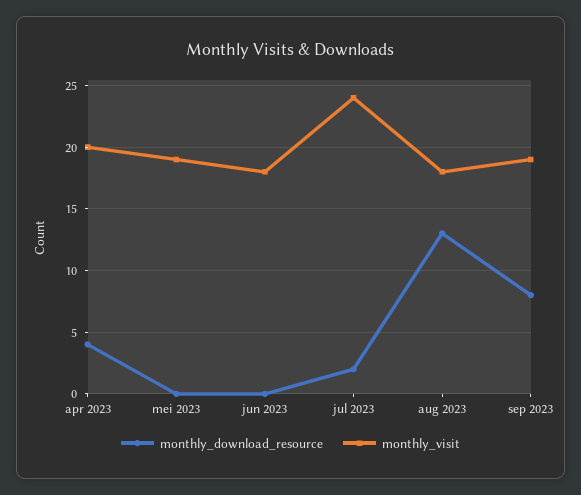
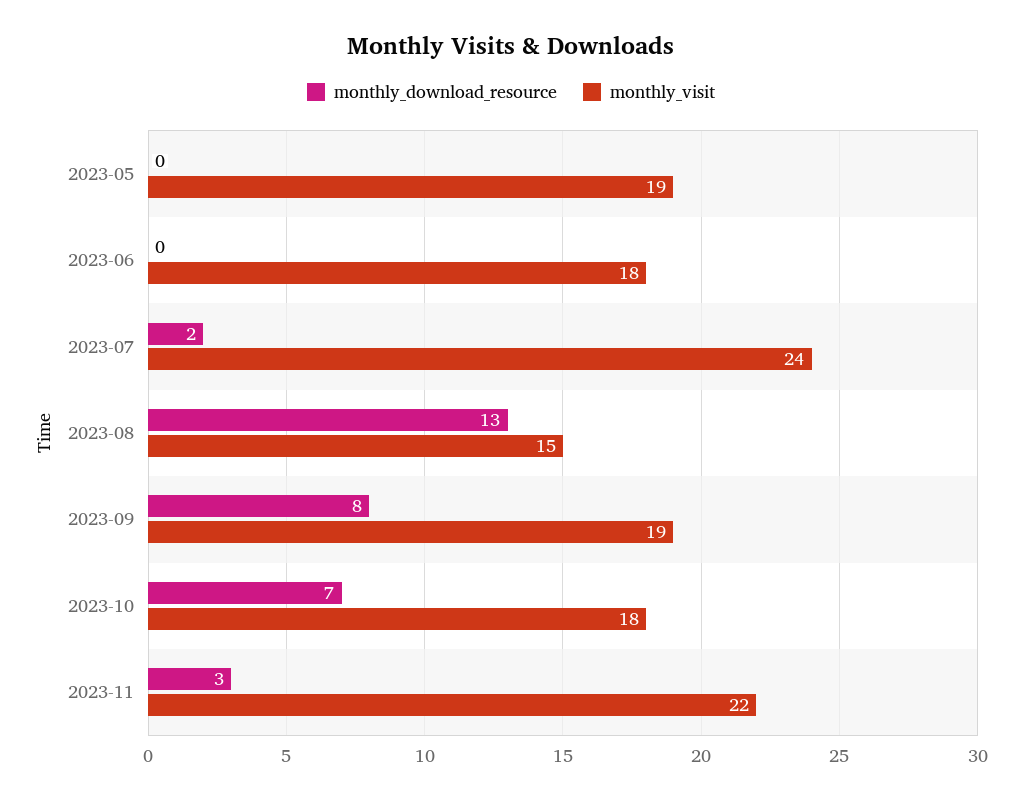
monthly_download_resource, apr 2023: 4 -> none
monthly_visit, apr 2023: 20 -> none
monthly_visit, aug 2023: 18 -> 15
monthly_download_resource, 2023-10: none -> 7
monthly_visit, 2023-10: none -> 18
monthly_download_resource, 2023-11: none -> 3
monthly_visit, 2023-11: none -> 22

